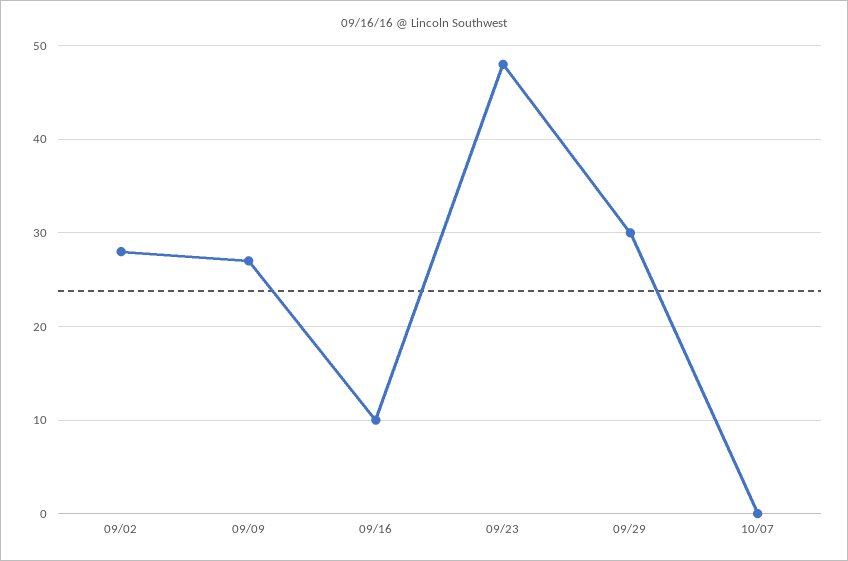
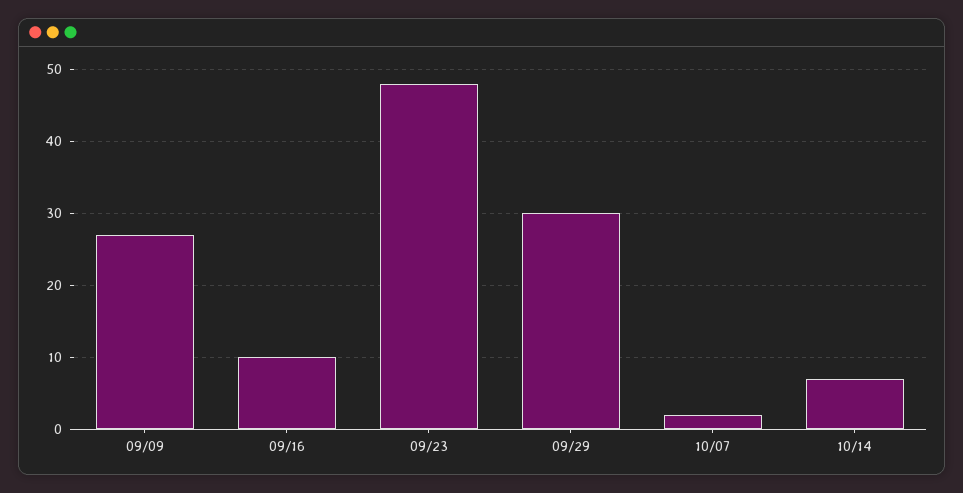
09/02: 28 -> none
10/07: 0 -> 2
10/14: none -> 7

